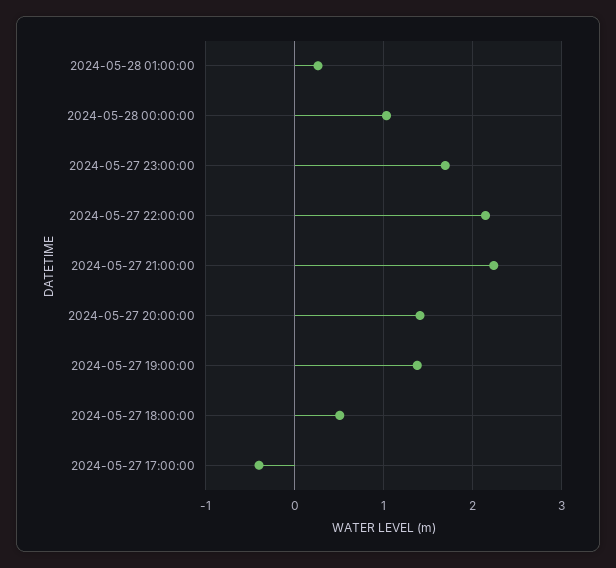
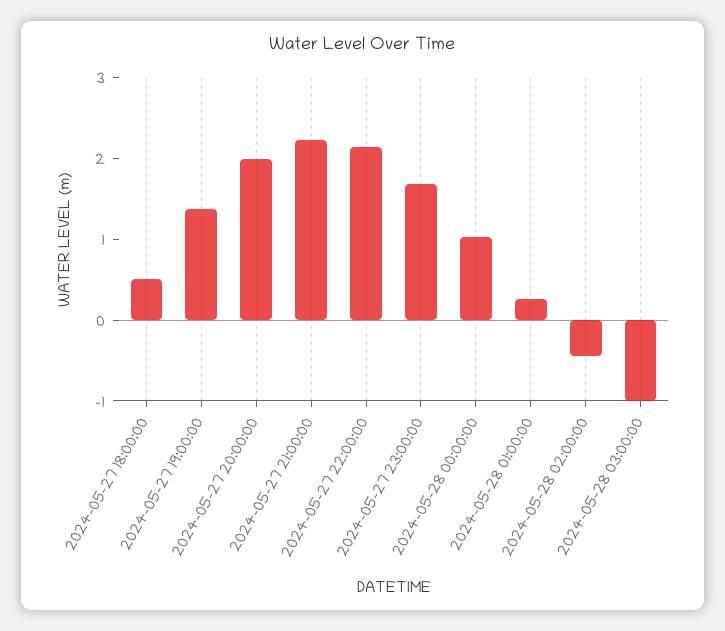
2024-05-27 20:00:00: 1.4 -> 2
2024-05-27 17:00:00: -0.4 -> none
2024-05-28 02:00:00: none -> -0.4
2024-05-28 03:00:00: none -> -1

